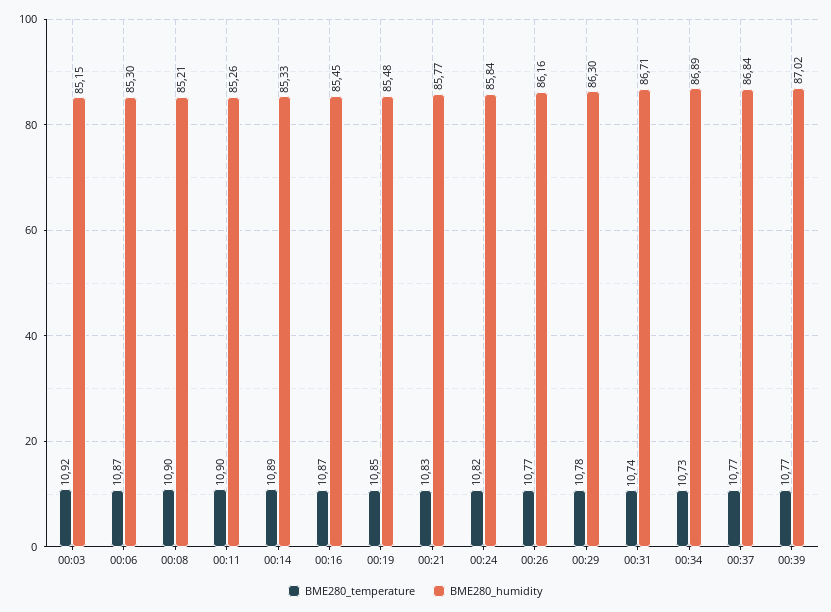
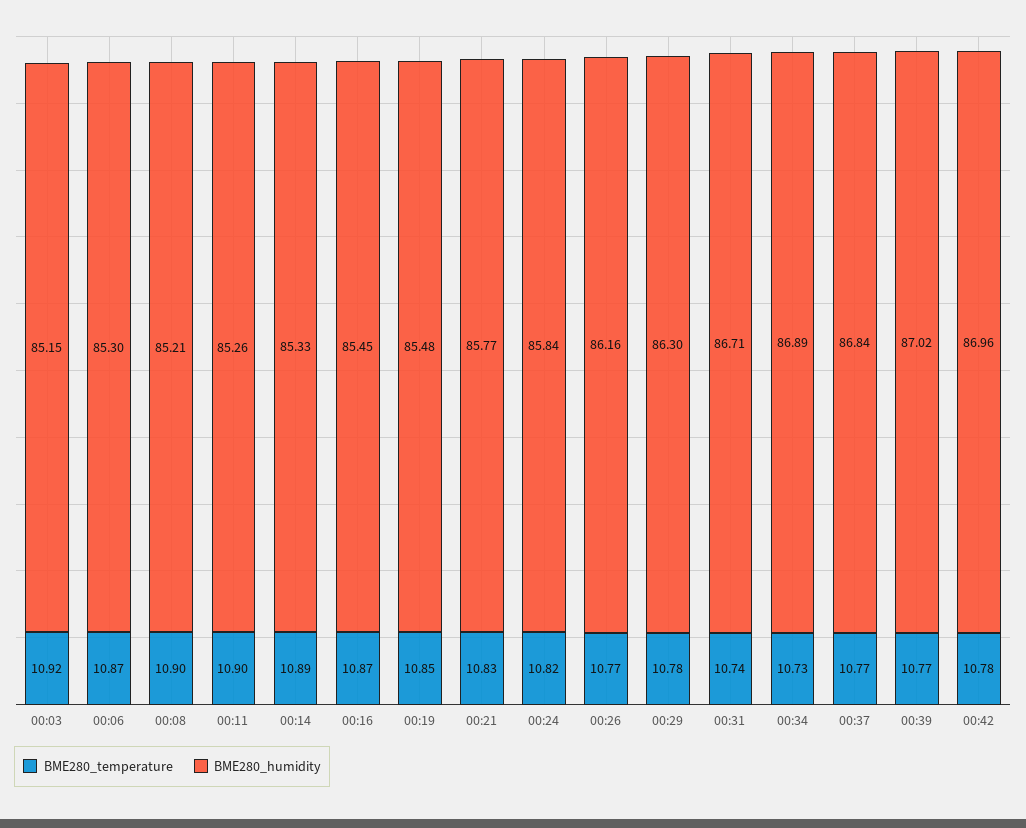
BME280_temperature, 00:42: none -> 10.78
BME280_humidity, 00:42: none -> 86.96

